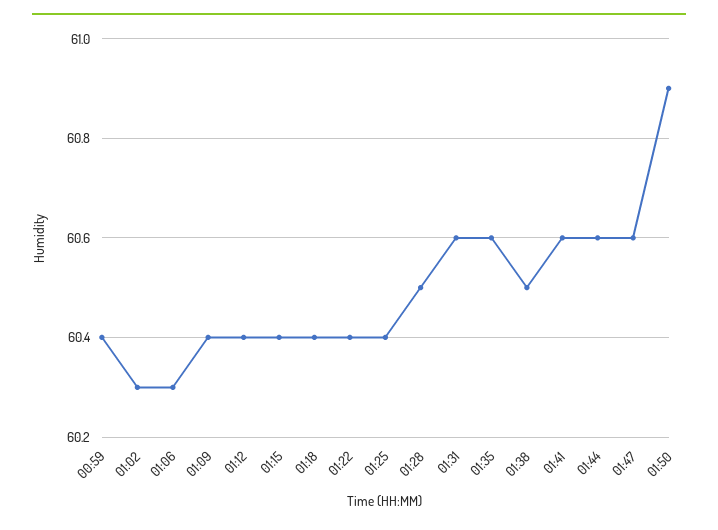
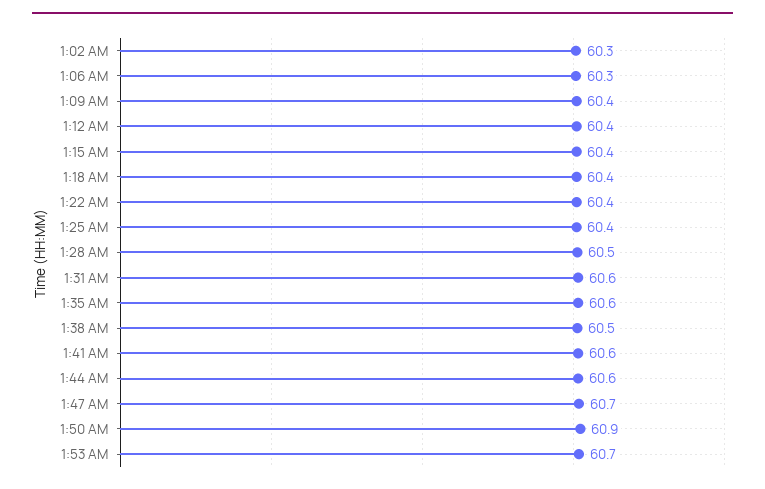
00:59: 60.4 -> none
01:47: 60.6 -> 60.7
1:53 AM: none -> 60.7

